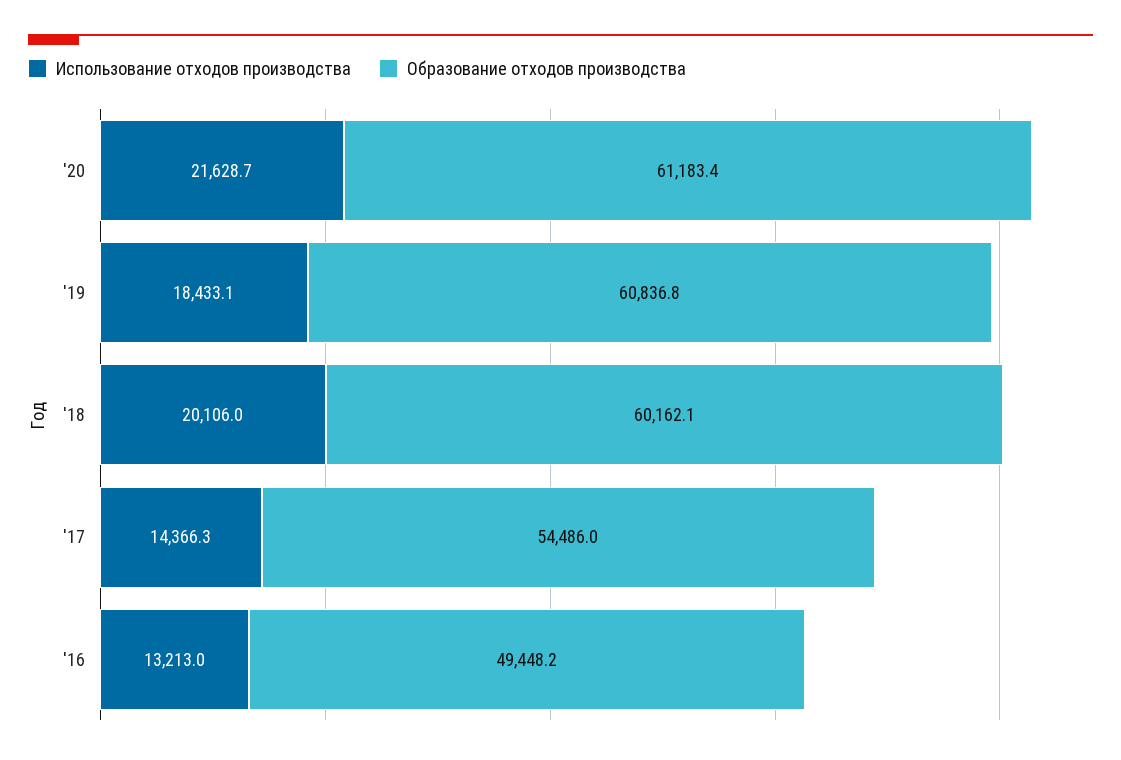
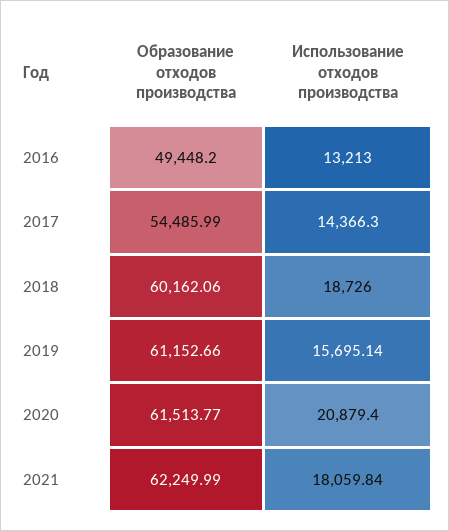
Использование отходов производства, '20: 21628.7 -> 20879.4
Образование отходов производства, '20: 61183.4 -> 61513.77
Использование отходов производства, '19: 18433.1 -> 15695.14
Образование отходов производства, '19: 60836.8 -> 61152.66
Использование отходов производства, '18: 20106 -> 18726
Образование отходов производства, 2021: none -> 62249.99
Использование отходов производства, 2021: none -> 18059.84

